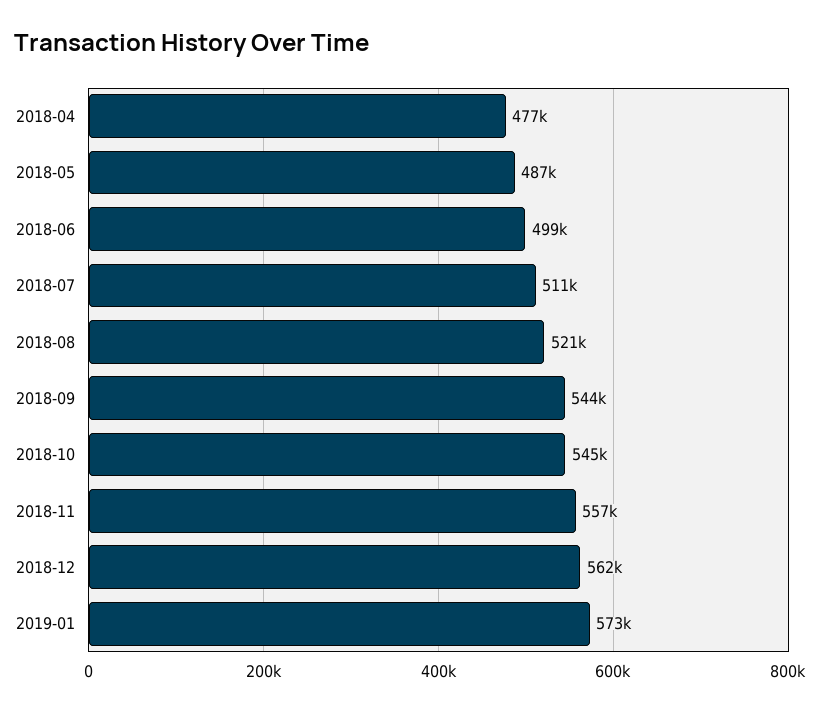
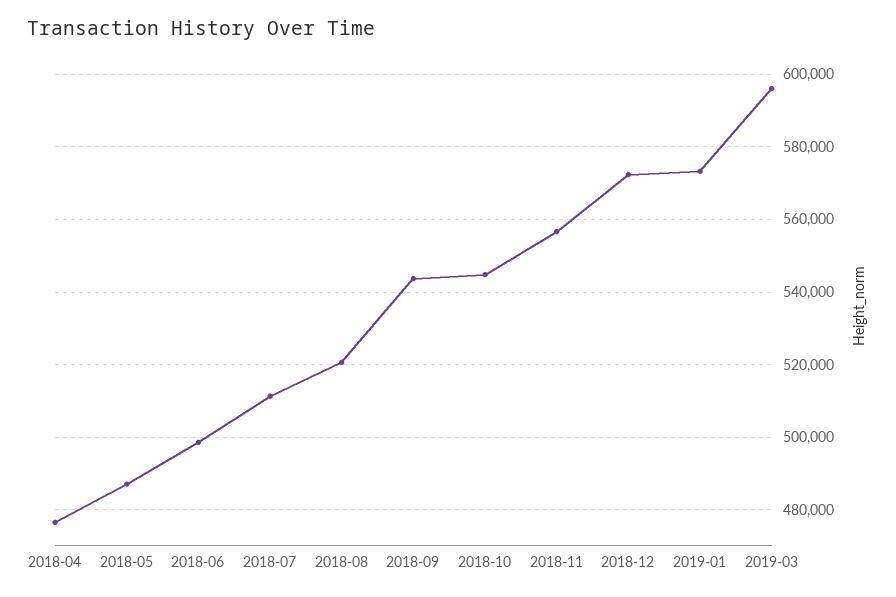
2018-12: 562000 -> 572000
2019-03: none -> 596000

